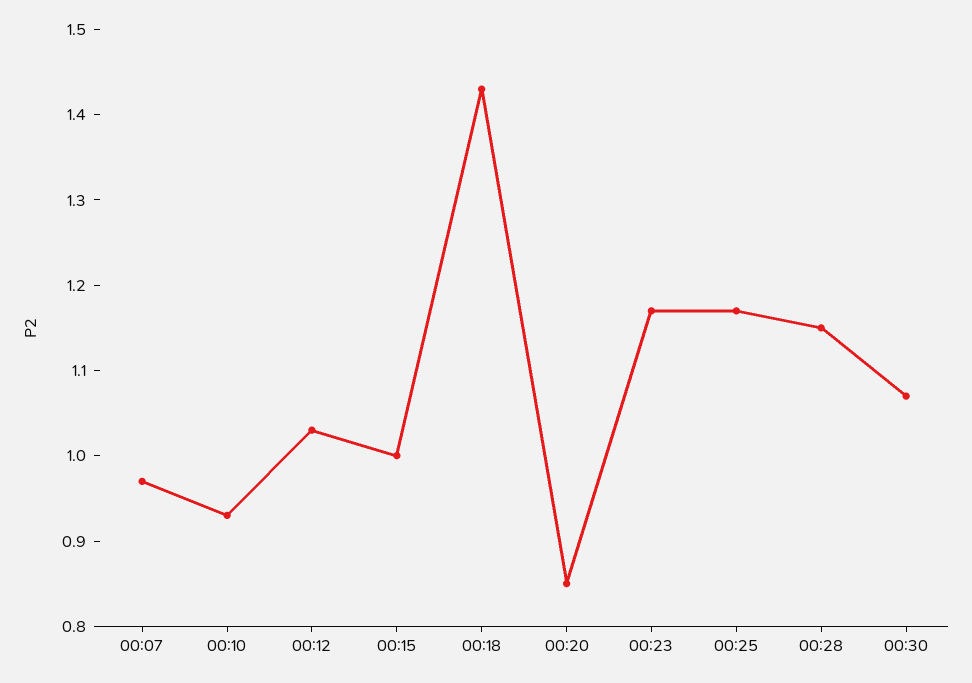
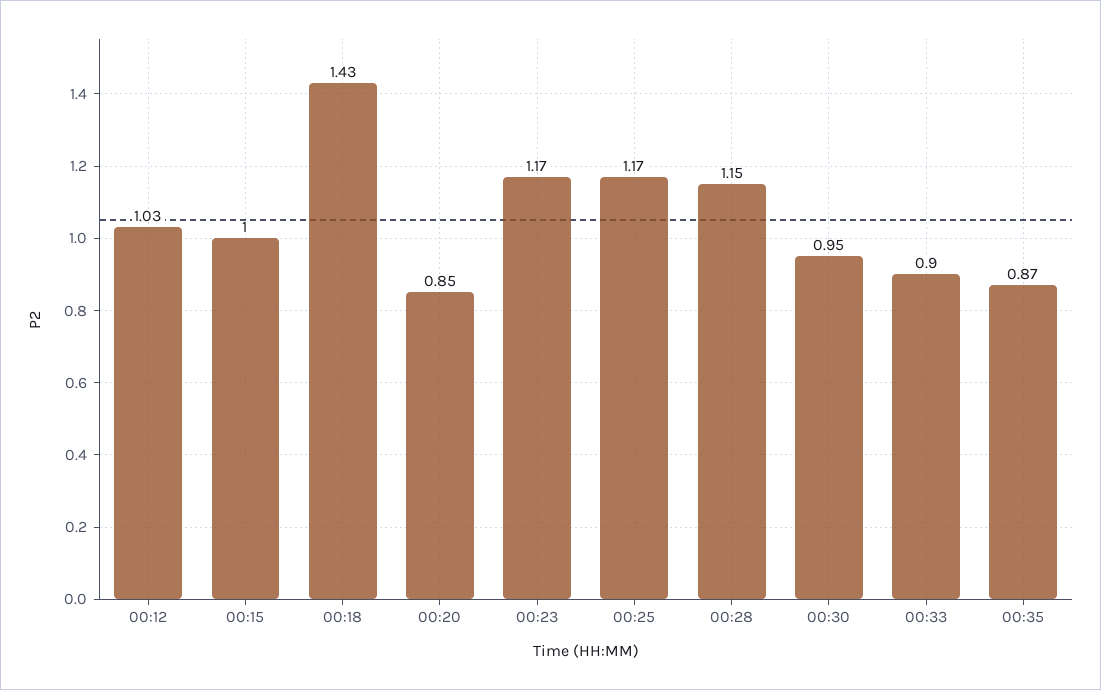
00:07: 0.97 -> none
00:10: 0.93 -> none
00:30: 1.07 -> 0.95
00:33: none -> 0.9
00:35: none -> 0.87

